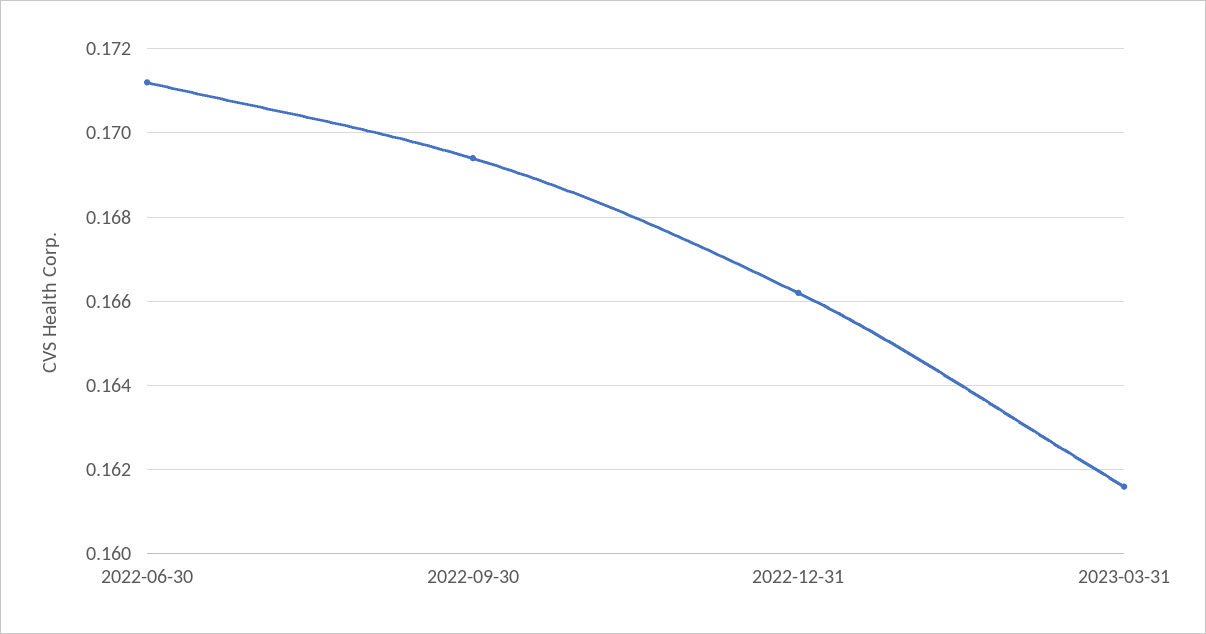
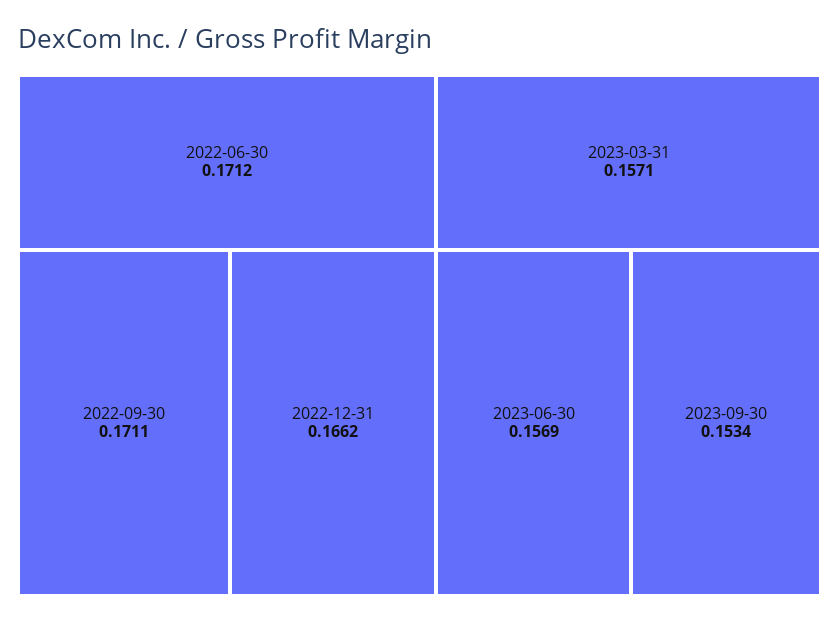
2022-09-30: 0.1695 -> 0.1711
2023-03-31: 0.1615 -> 0.1571
2023-06-30: none -> 0.1569
2023-09-30: none -> 0.1534

